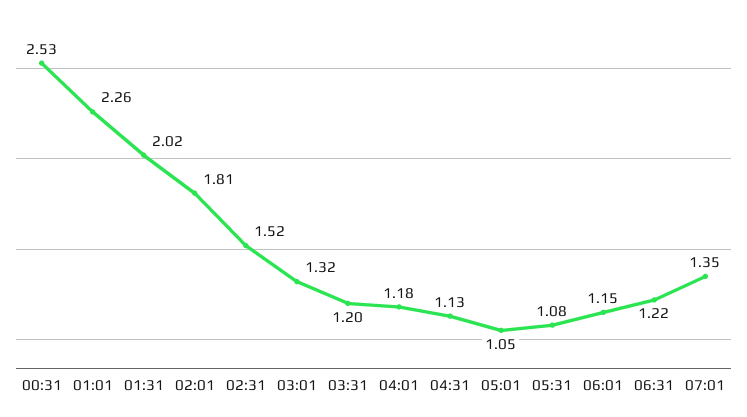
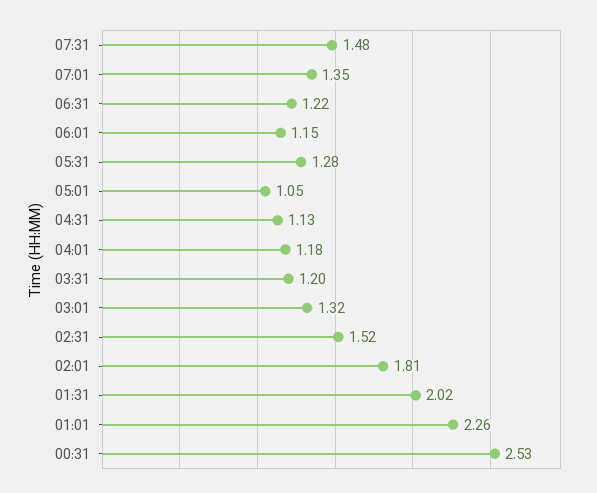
05:31: 1.08 -> 1.28
07:31: none -> 1.48

